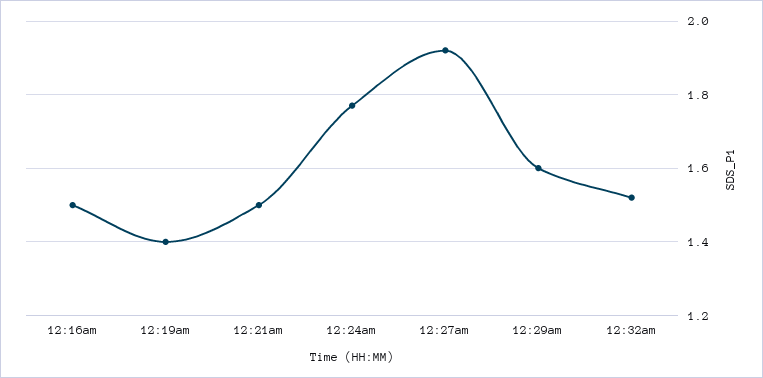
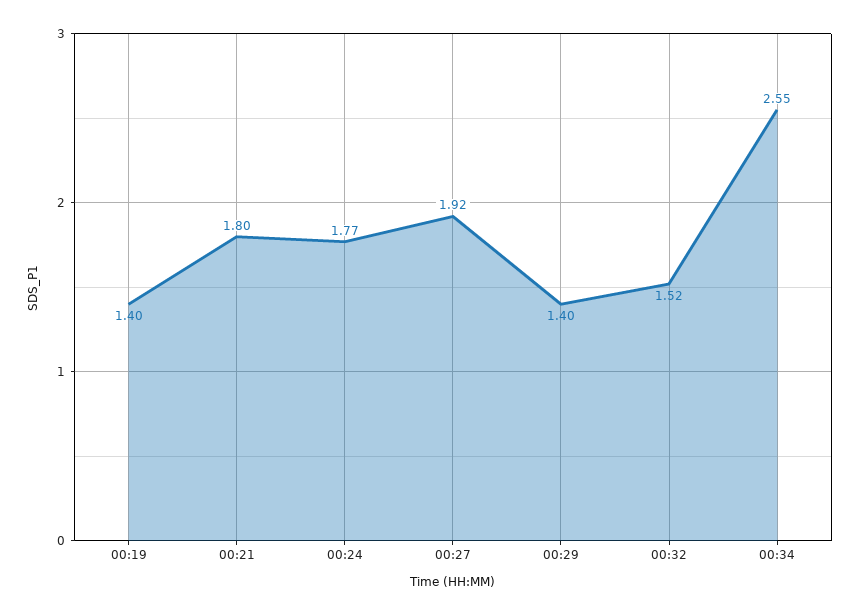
12:16am: 1.5 -> none
12:21am: 1.5 -> 1.8
12:29am: 1.6 -> 1.4
00:34: none -> 2.55

